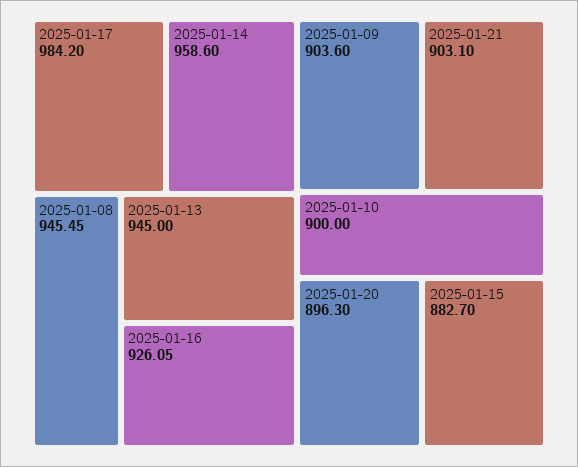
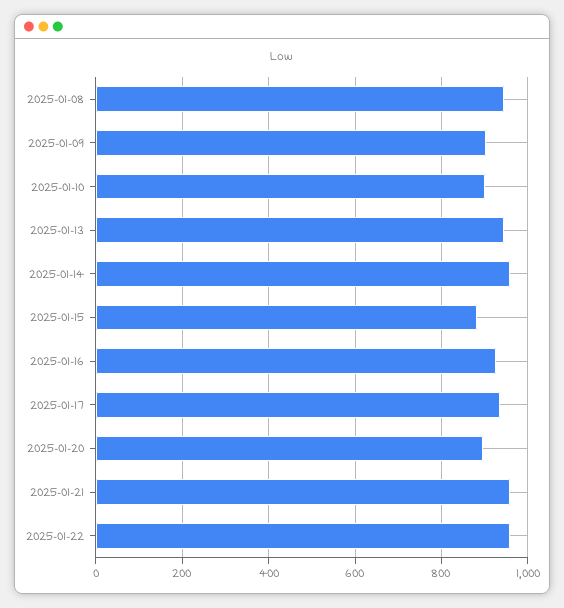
2025-01-17: 984.2 -> 940
2025-01-21: 903.1 -> 960
2025-01-22: none -> 960

